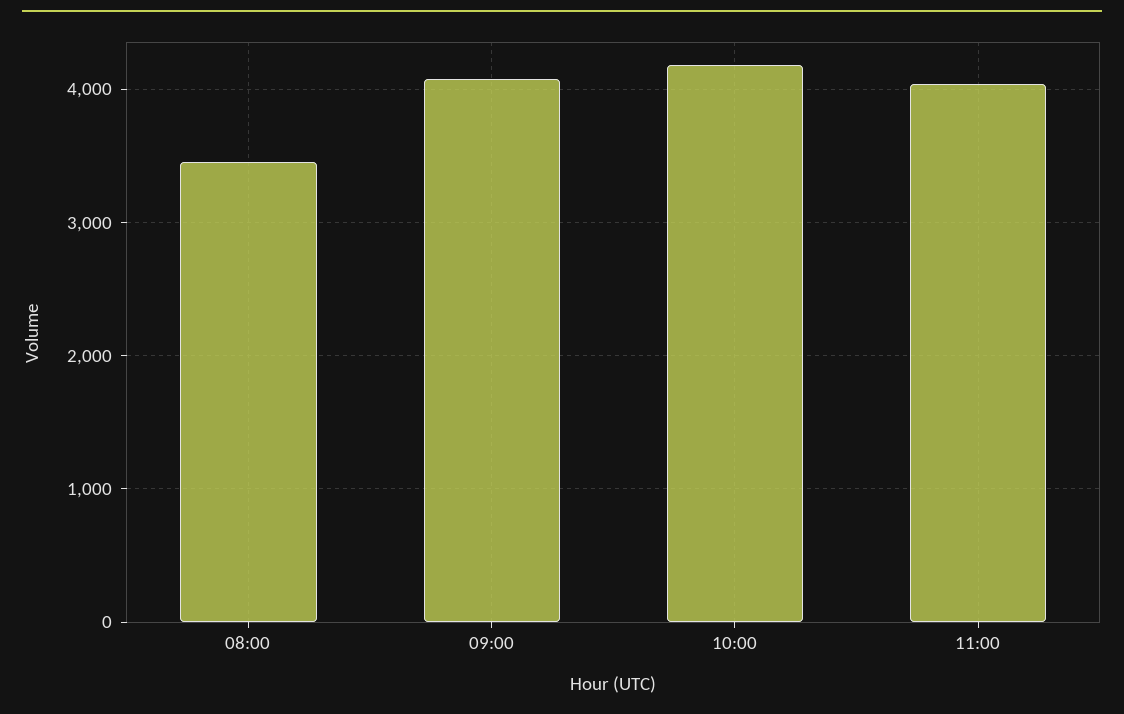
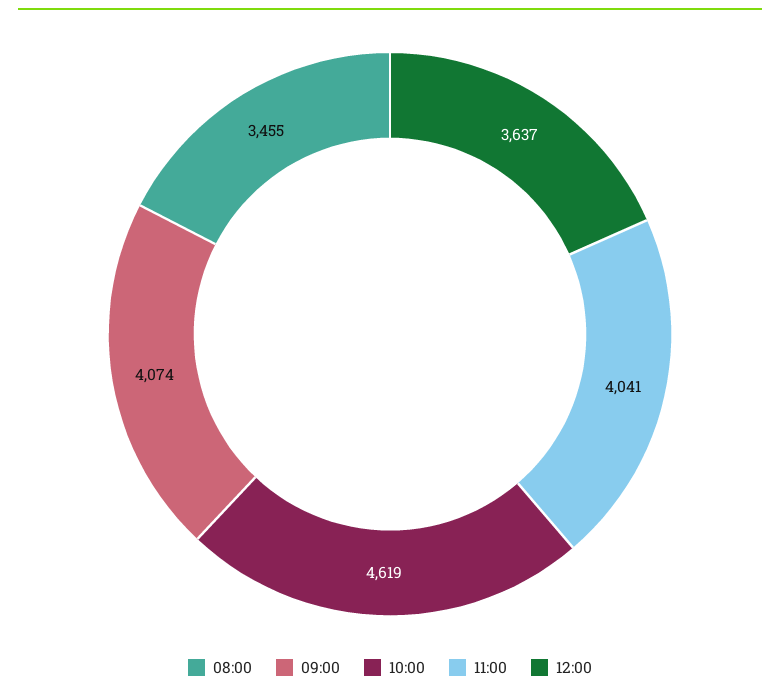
10:00: 4200 -> 4619
12:00: none -> 3637

